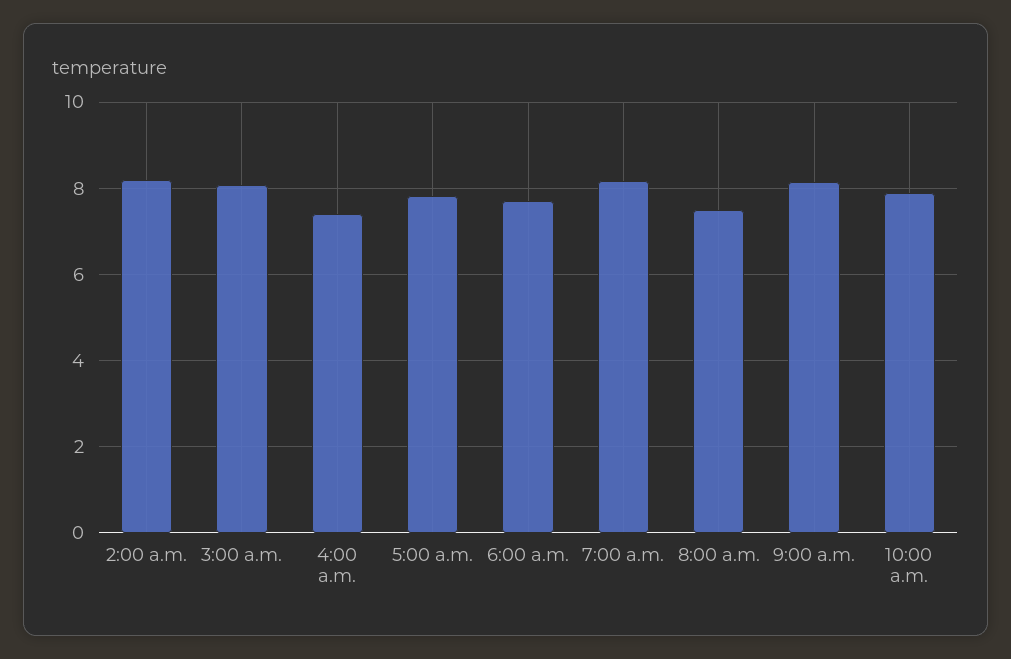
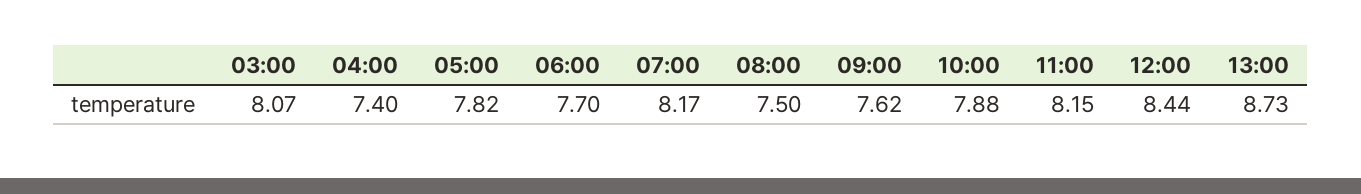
2:00 a.m.: 8.2 -> none
9:00 a.m.: 8.2 -> 7.62
11:00: none -> 8.15
12:00: none -> 8.44
13:00: none -> 8.73

